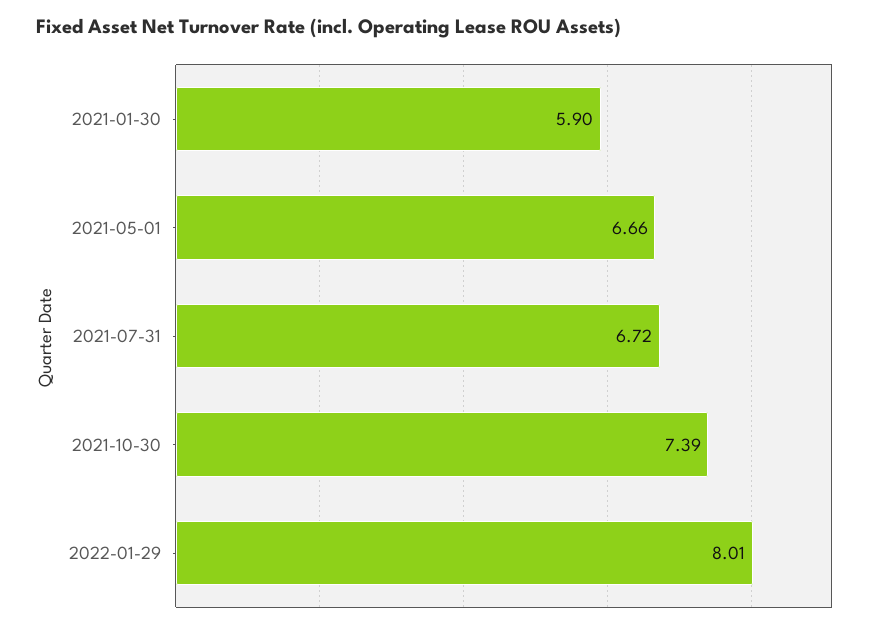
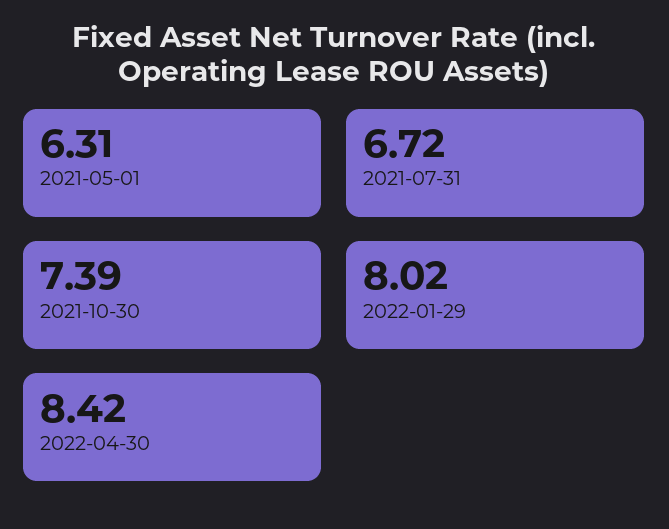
2021-01-30: 5.9 -> none
2021-05-01: 6.66 -> 6.31
2022-01-29: 8.01 -> 8.02
2022-04-30: none -> 8.42

